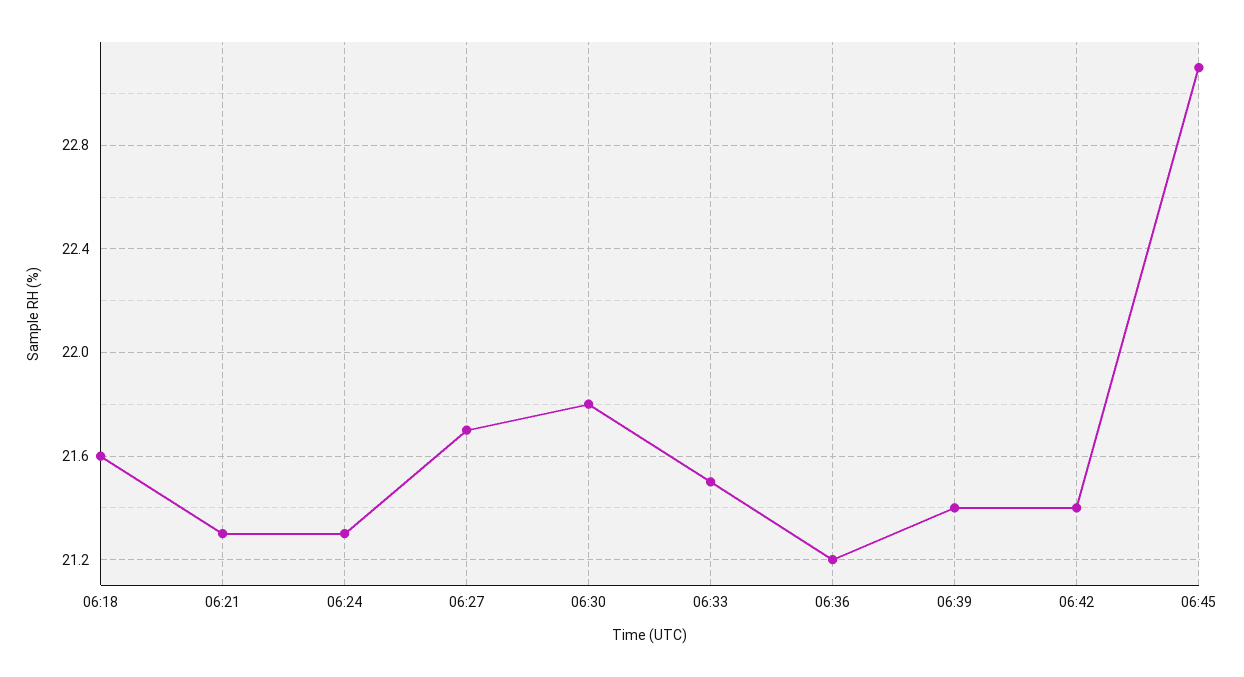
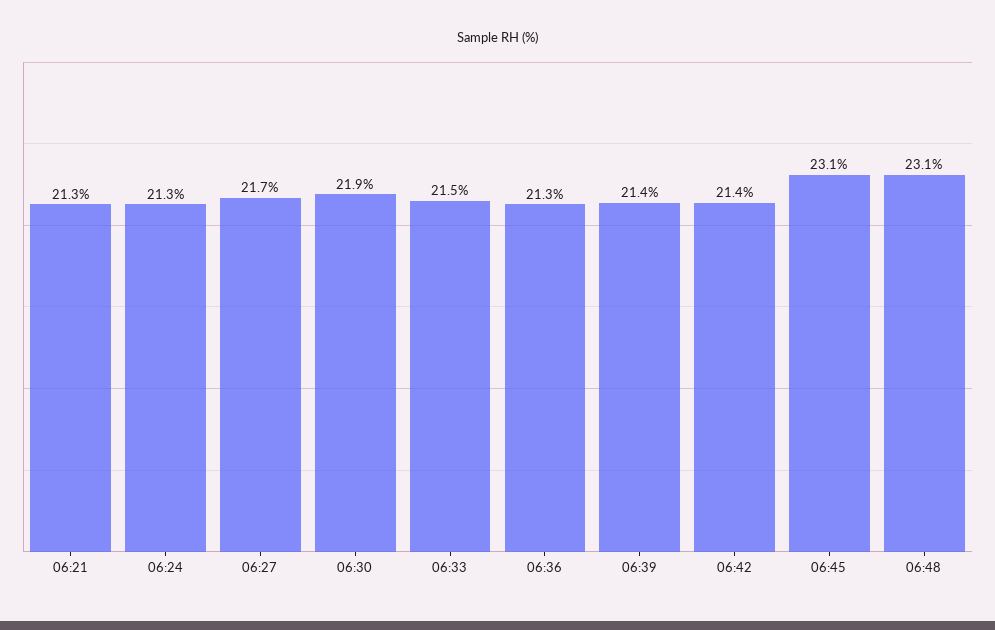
06:18: 21.6 -> none
06:30: 21.8 -> 21.9
06:36: 21.2 -> 21.3
06:48: none -> 23.1

